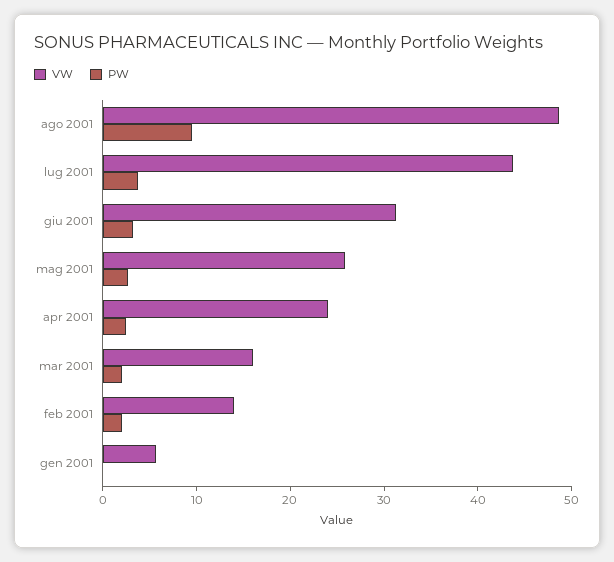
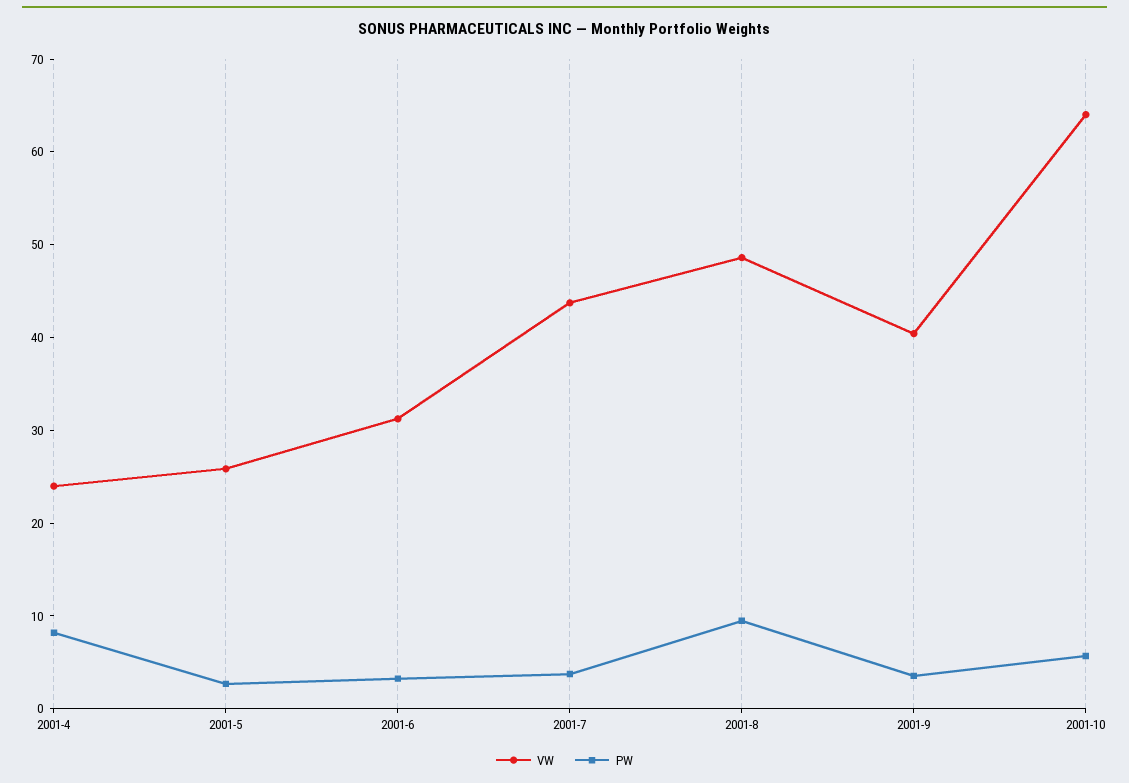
PW, apr 2001: 2 -> 8
VW, mar 2001: 16 -> none
PW, mar 2001: 2 -> none
VW, feb 2001: 14 -> none
PW, feb 2001: 2 -> none
VW, gen 2001: 6 -> none
PW, gen 2001: 0 -> none
VW, 2001-9: none -> 40
PW, 2001-9: none -> 4
VW, 2001-10: none -> 64
PW, 2001-10: none -> 6

